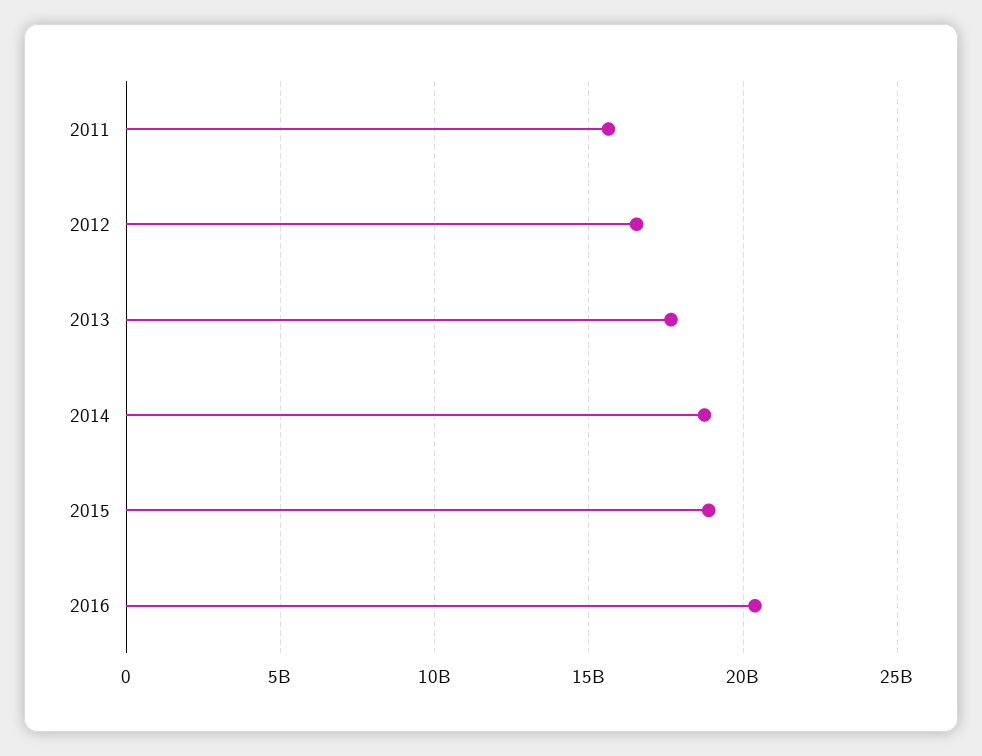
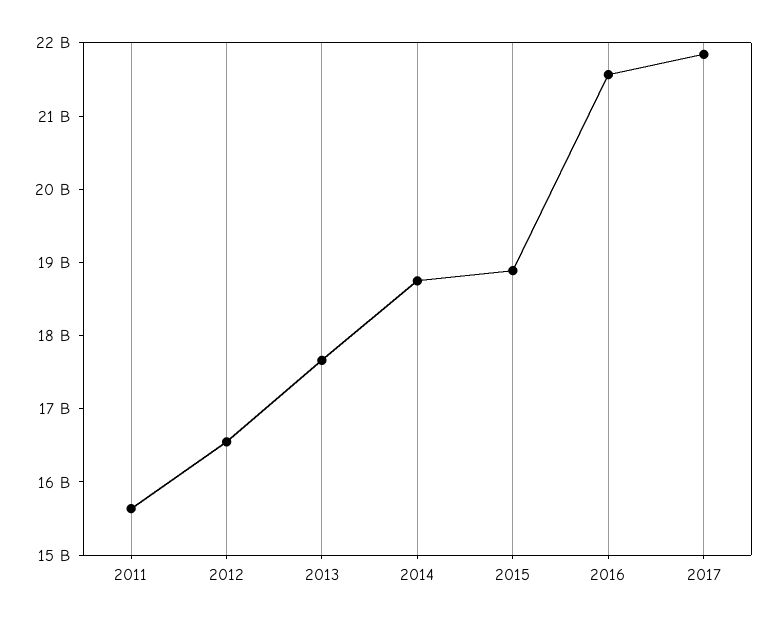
2016: 20500000000 -> 21600000000
2017: none -> 21800000000

